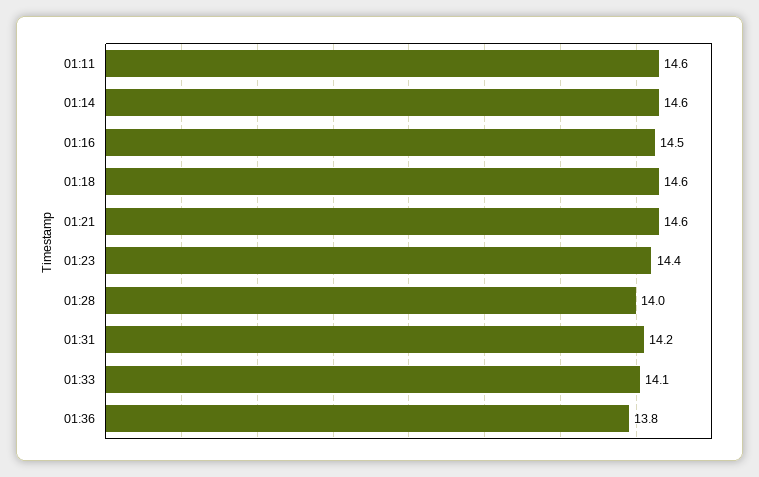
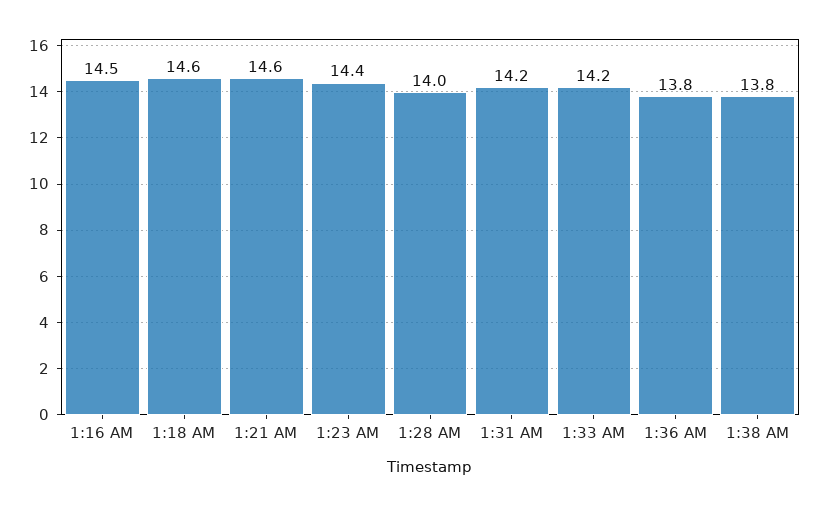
01:11: 14.6 -> none
01:14: 14.6 -> none
01:33: 14.1 -> 14.2
1:38 AM: none -> 13.8

